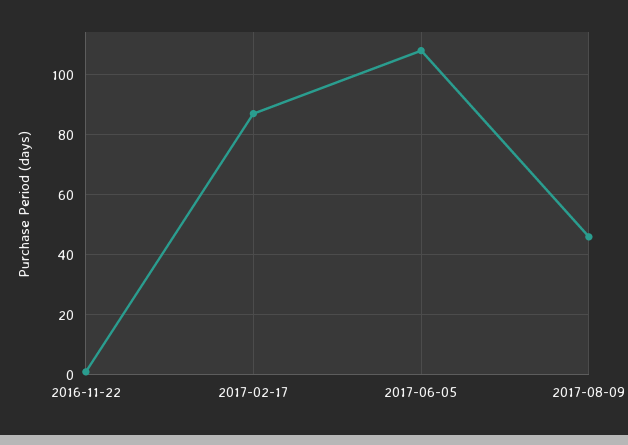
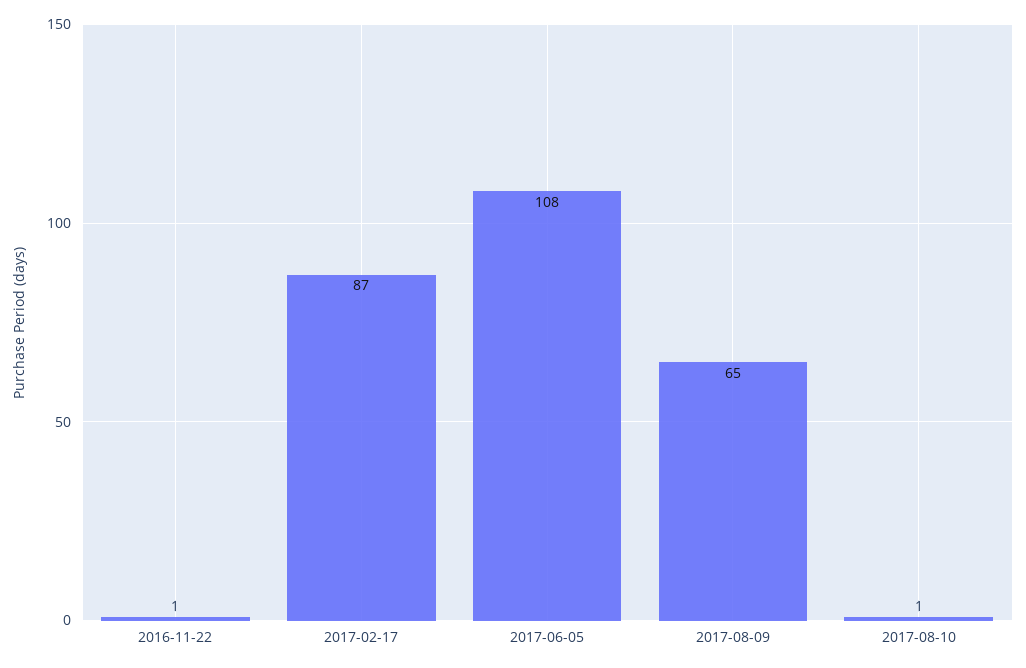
2017-08-09: 45 -> 65
2017-08-10: none -> 1

